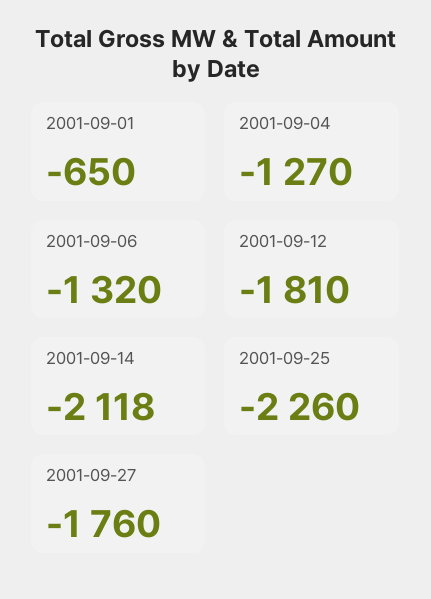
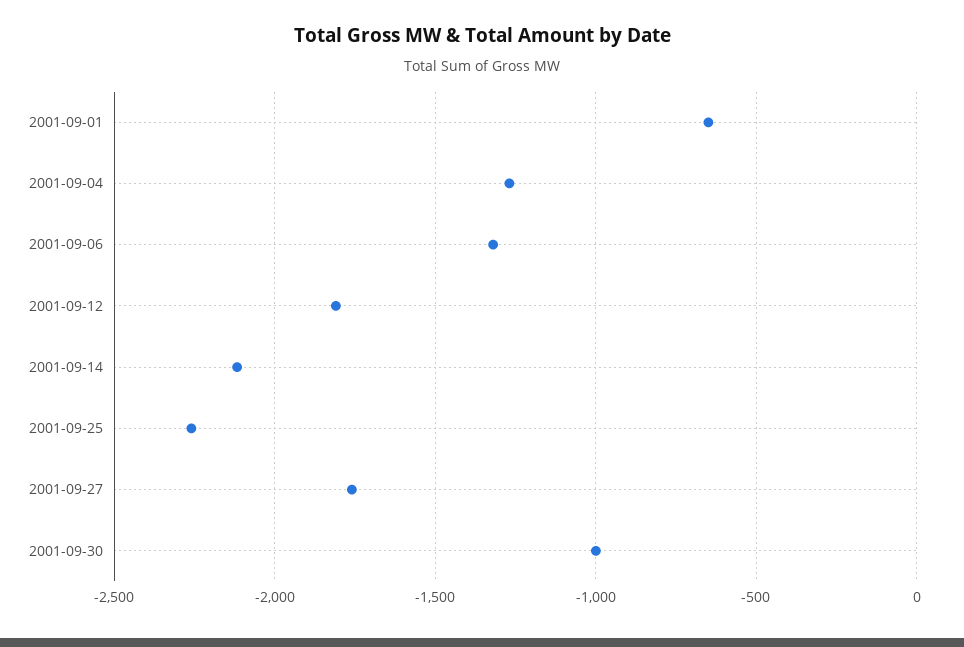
2001-09-30: none -> -1000

